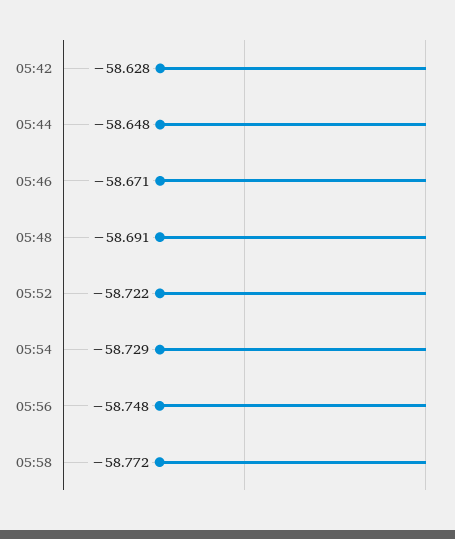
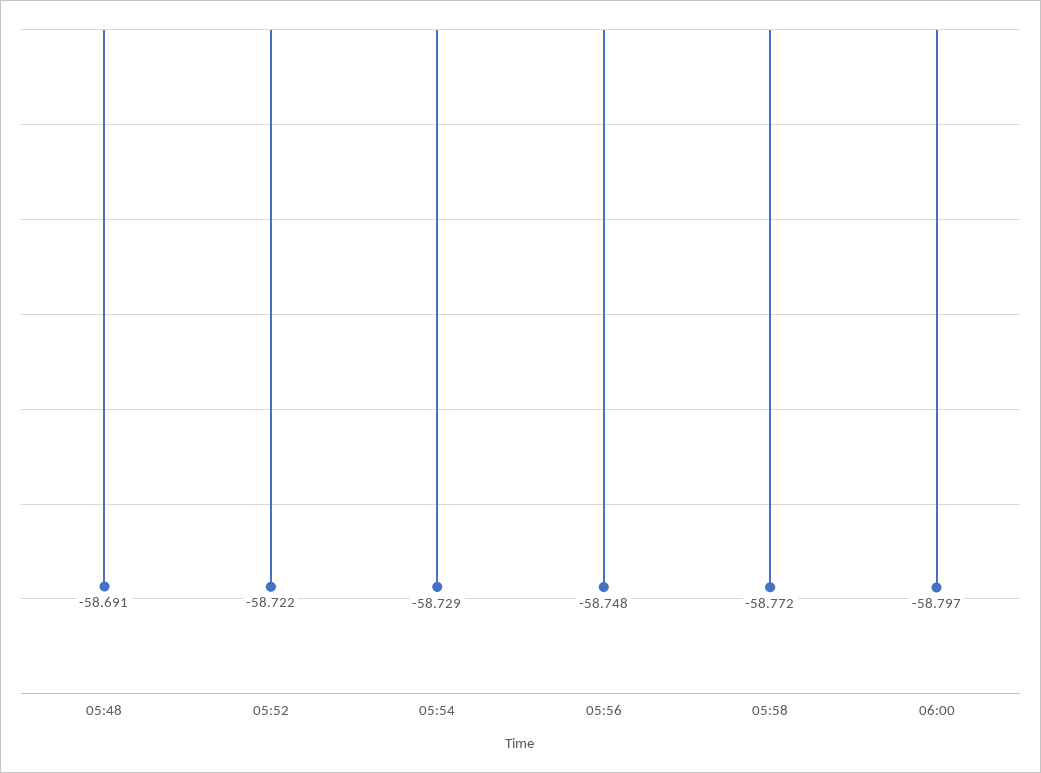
05:42: -58.628 -> none
05:44: -58.648 -> none
05:46: -58.671 -> none
06:00: none -> -58.797

